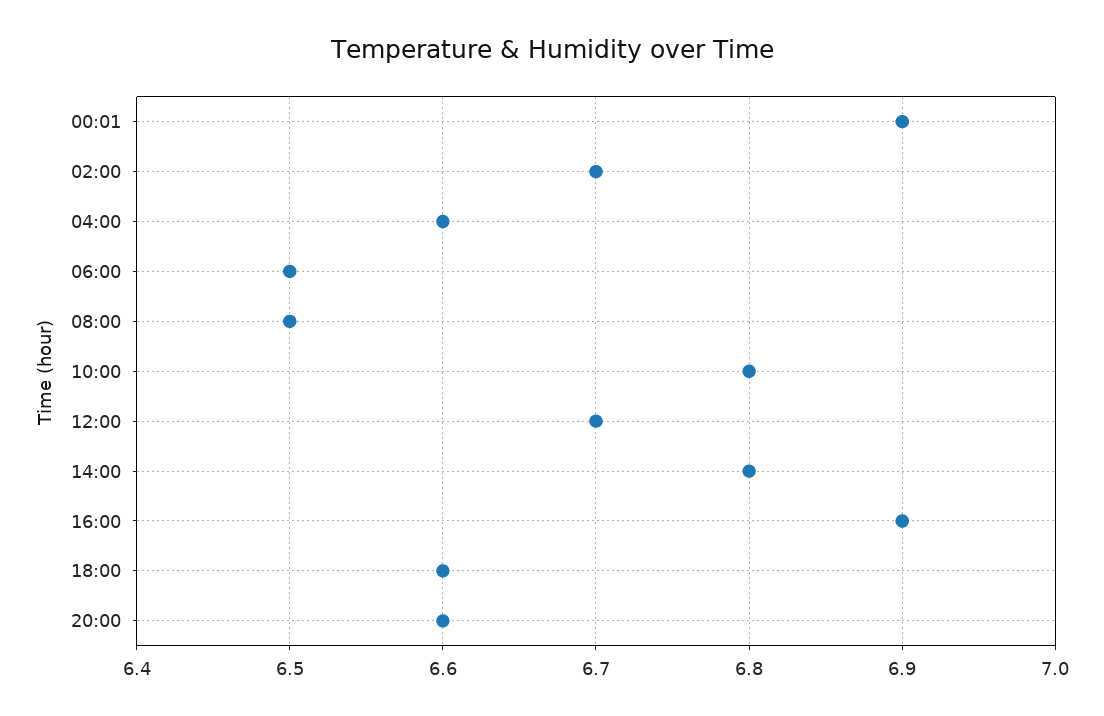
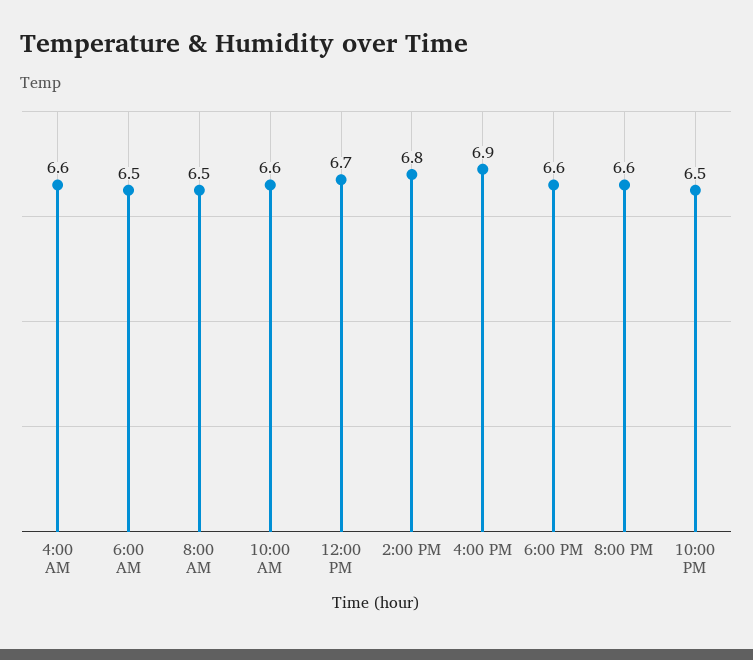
00:01: 6.9 -> none
02:00: 6.7 -> none
10:00: 6.8 -> 6.6
10:00 PM: none -> 6.5

